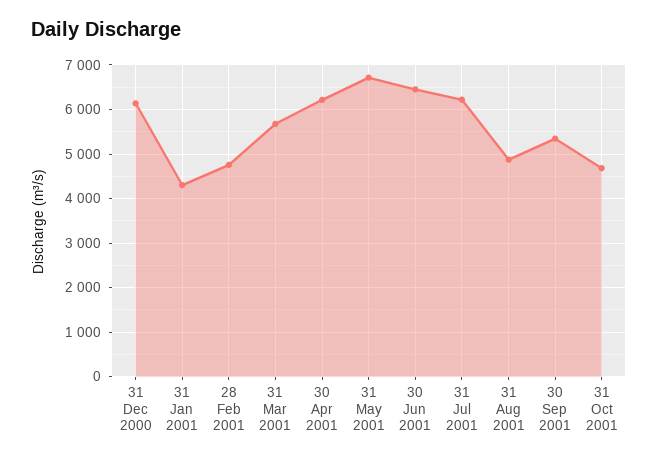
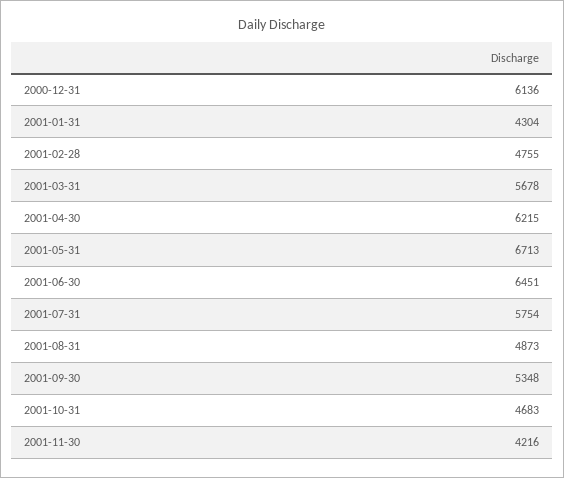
31 Jul 2001: 6200 -> 5754
2001-11-30: none -> 4216

